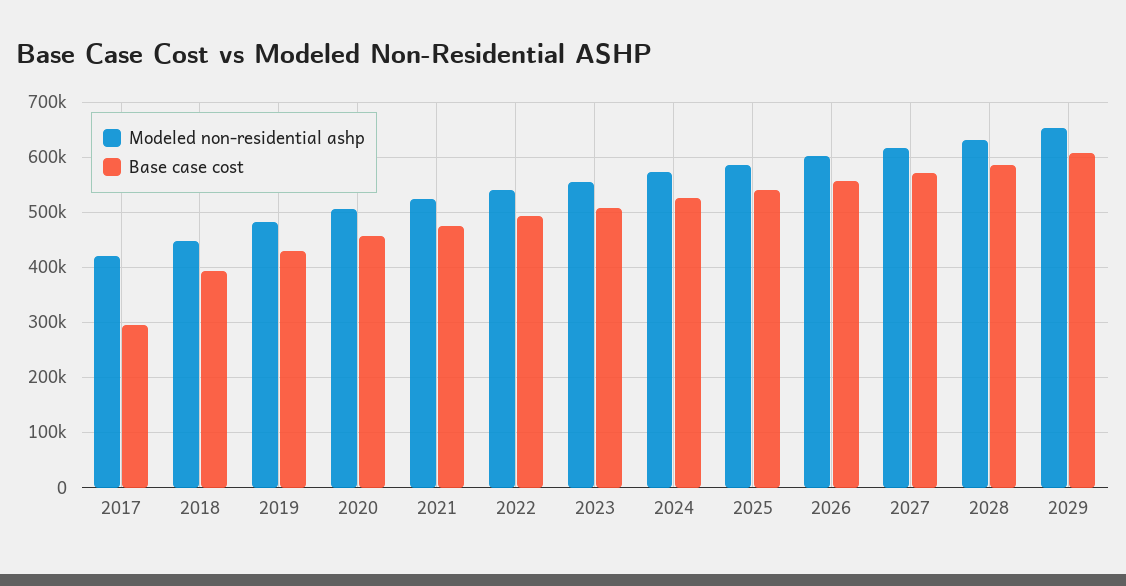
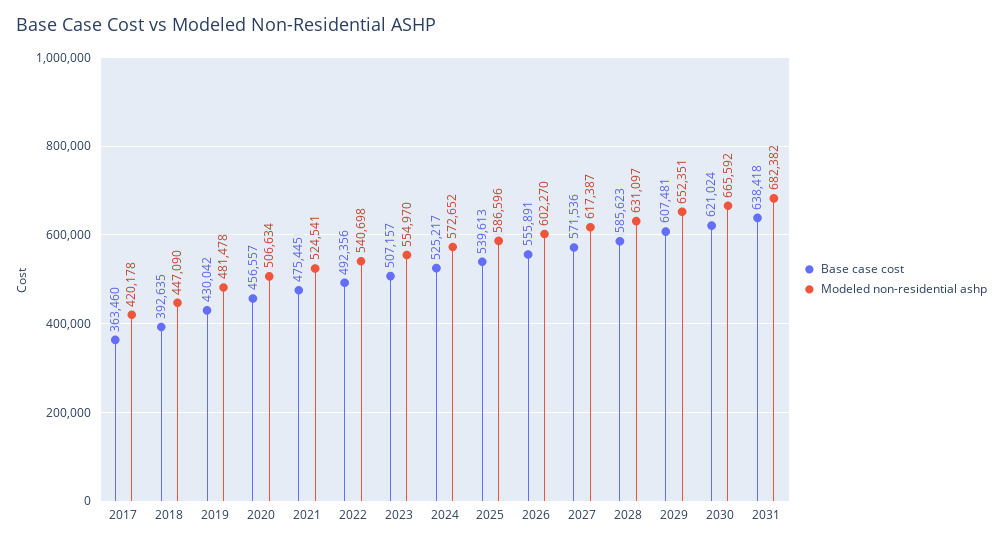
Base case cost, 2017: 300000 -> 363460
Base case cost, 2030: none -> 621024
Modeled non-residential ashp, 2030: none -> 665592
Base case cost, 2031: none -> 638418
Modeled non-residential ashp, 2031: none -> 682382

